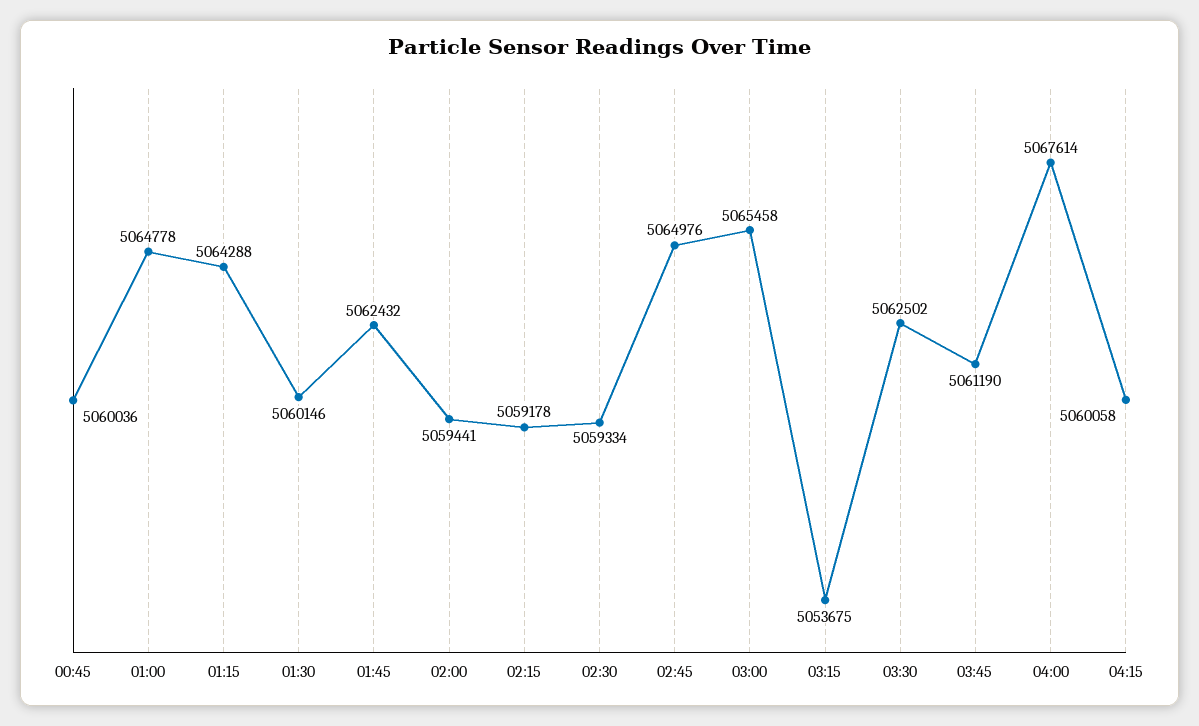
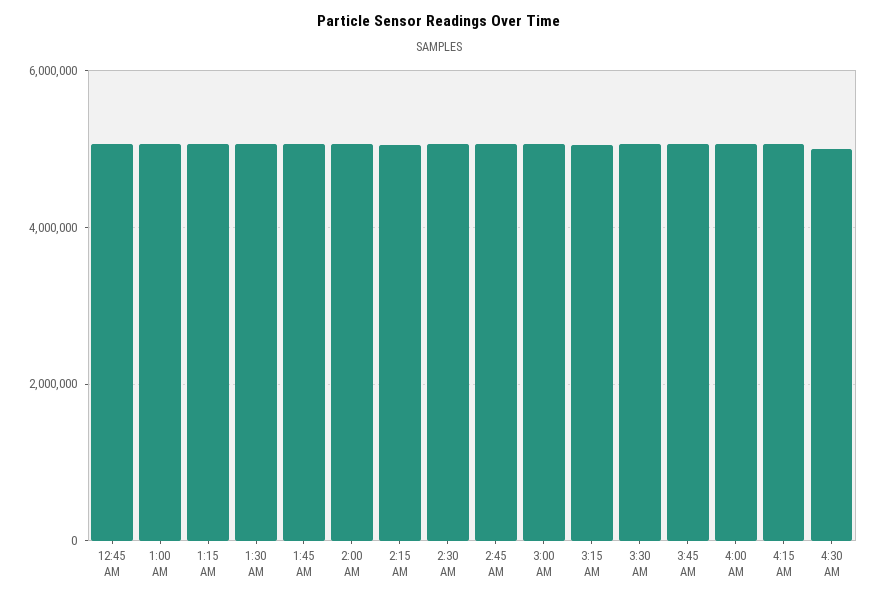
4:30 AM: none -> 5000000

